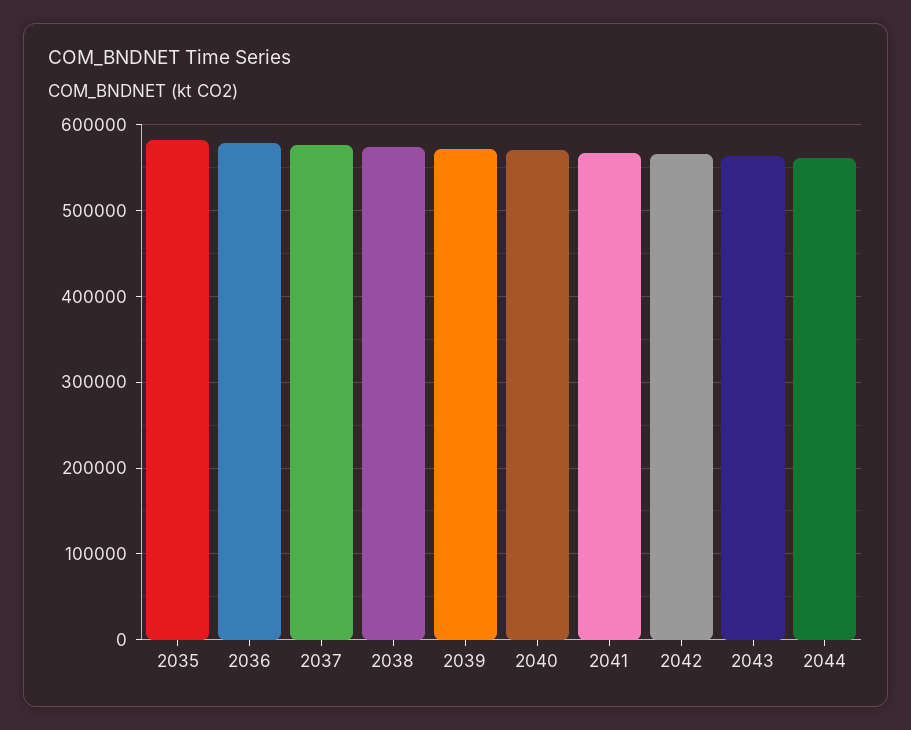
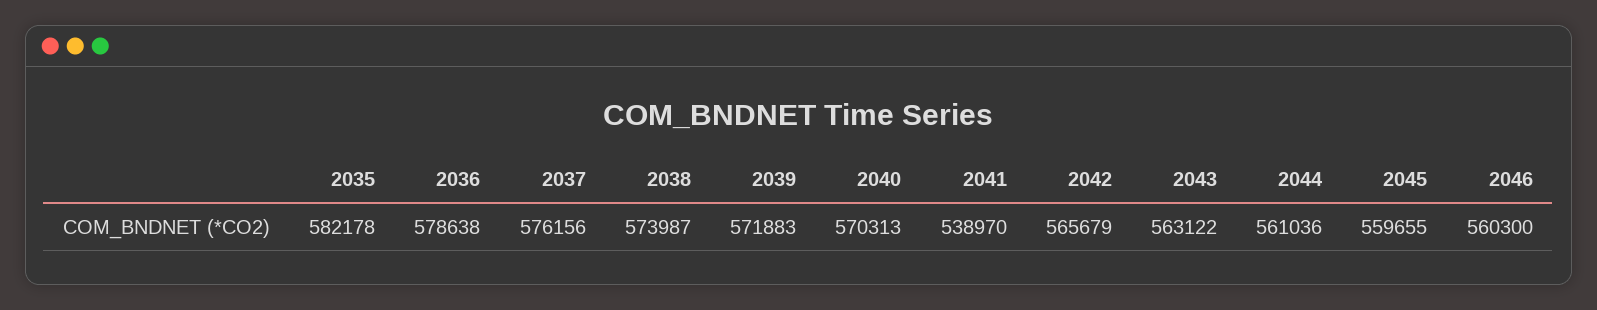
2041: 570000 -> 538970
2045: none -> 559655
2046: none -> 560300

